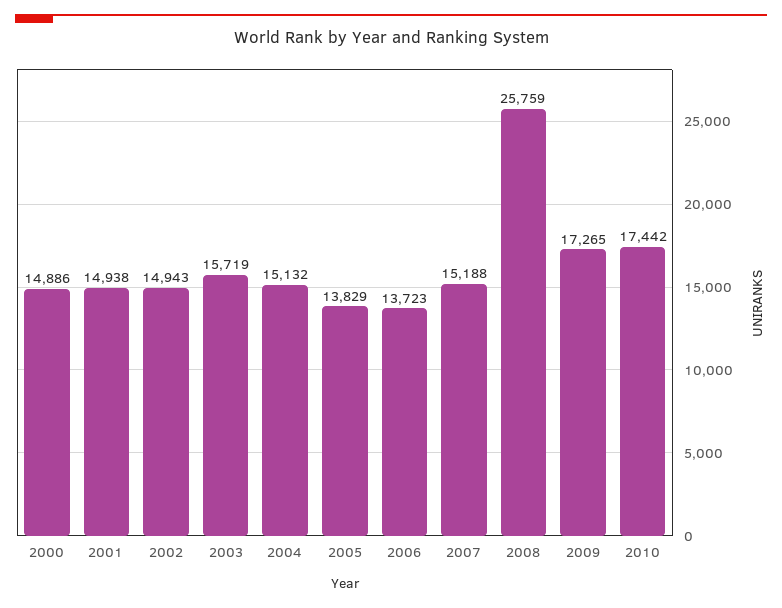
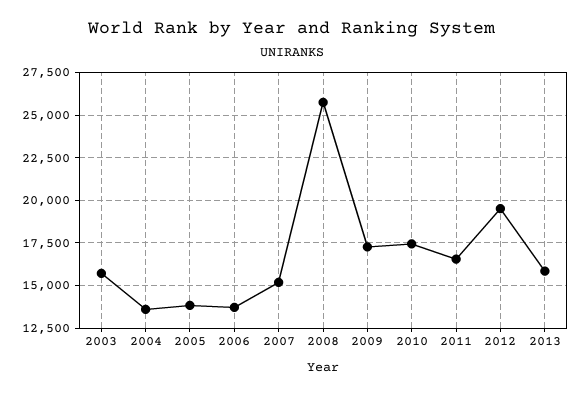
2000: 14886 -> none
2001: 14938 -> none
2002: 14943 -> none
2004: 15132 -> 13500
2011: none -> 16500
2012: none -> 19500
2013: none -> 16000

